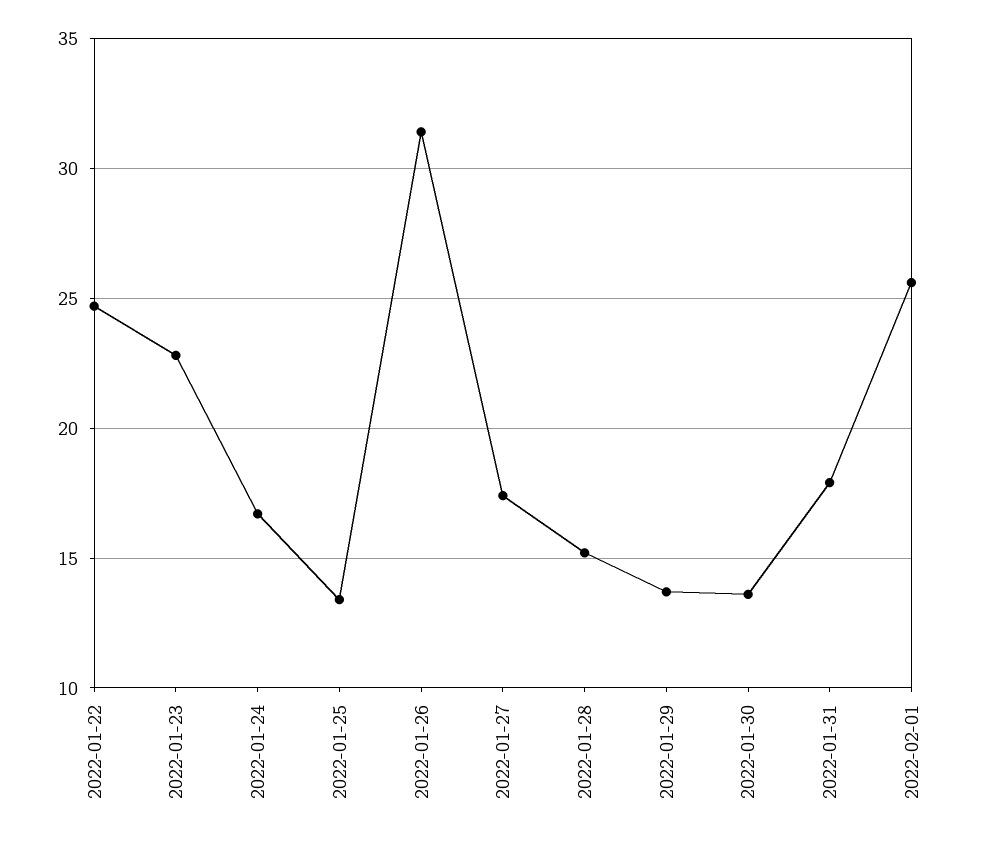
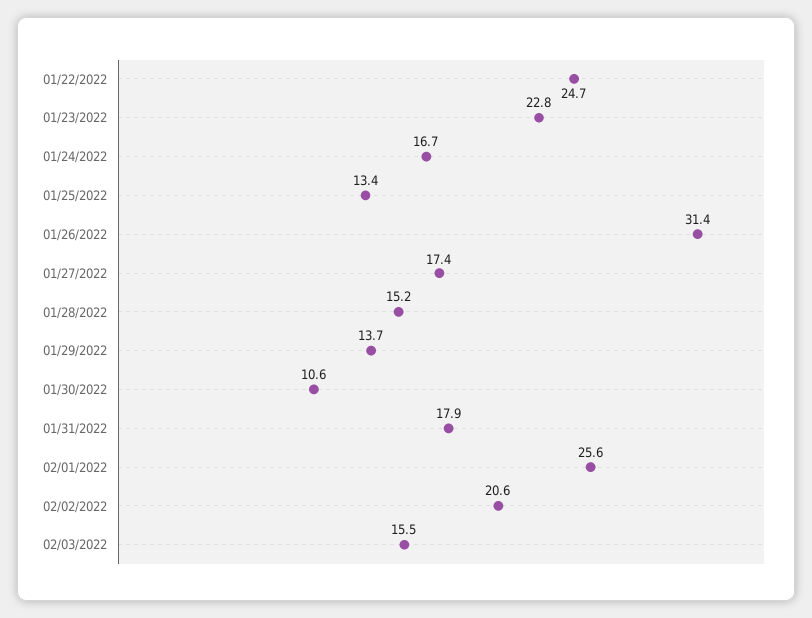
2022-01-30: 13.5 -> 10.6
02/02/2022: none -> 20.6
02/03/2022: none -> 15.5

